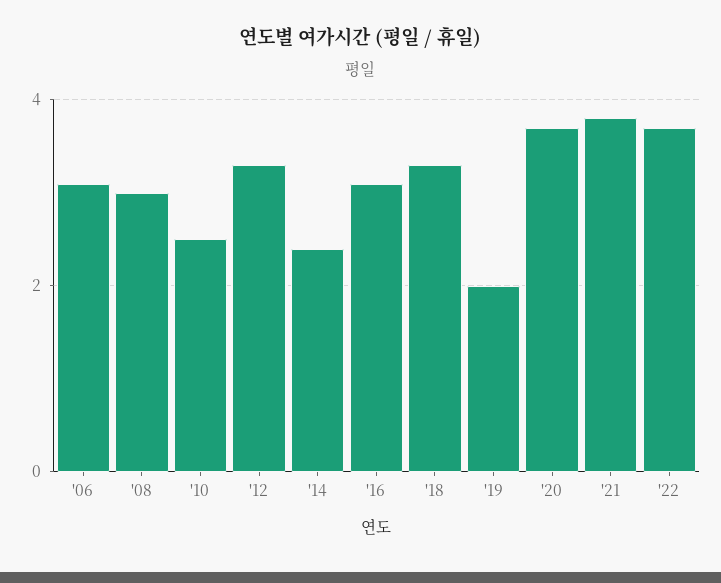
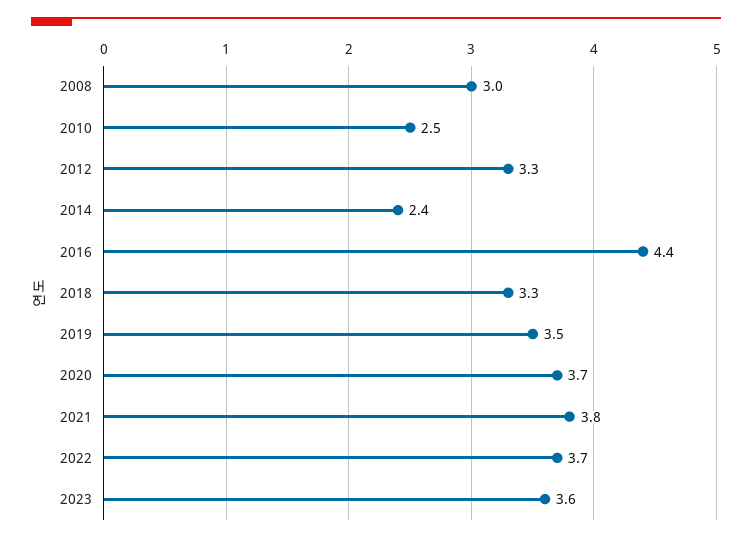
'06: 3 -> none
'16: 3 -> 4.4
'19: 2 -> 3.5
2023: none -> 3.6

